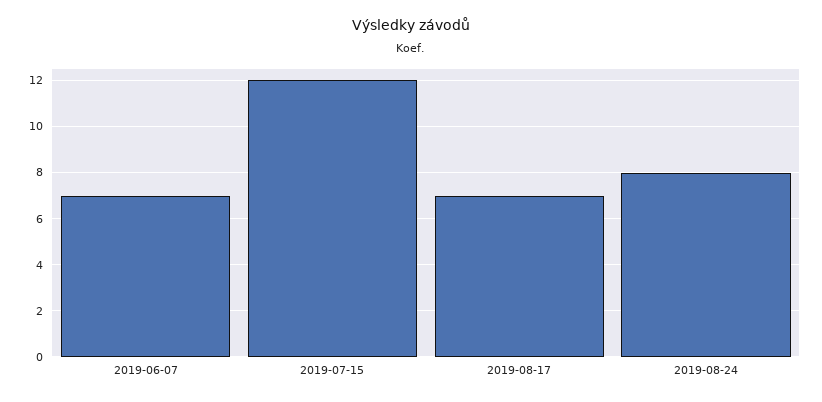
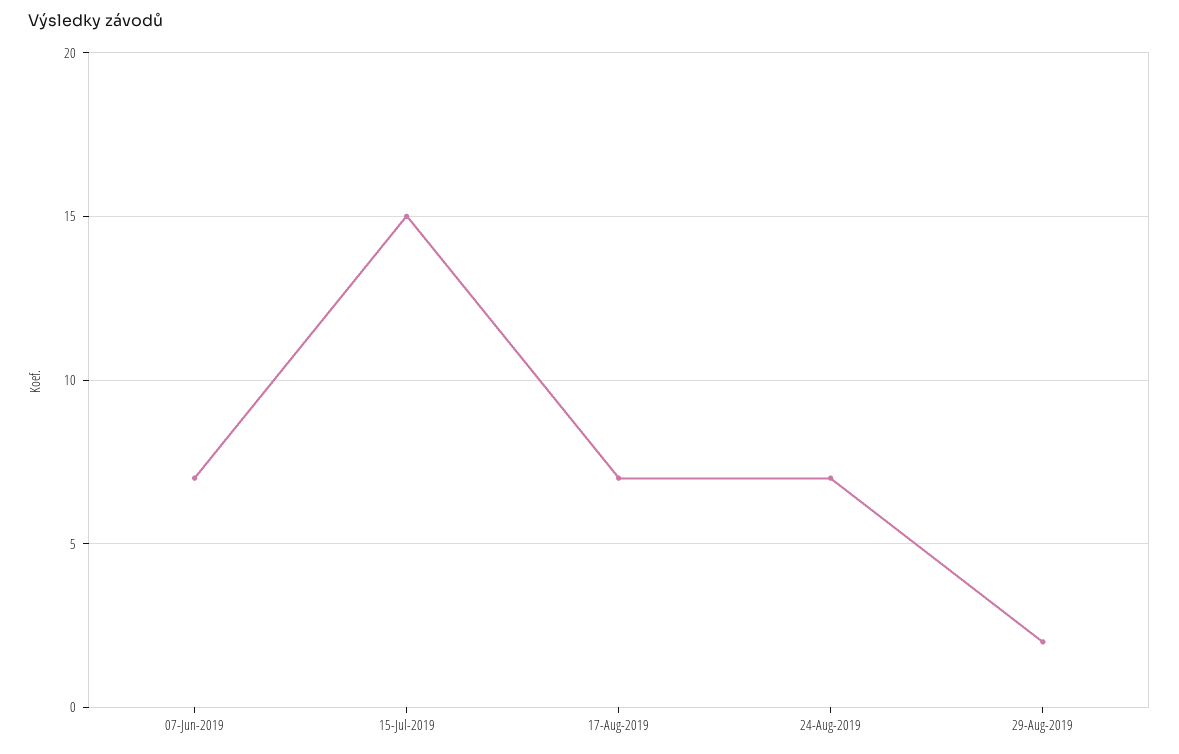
2019-07-15: 12 -> 15
2019-08-24: 8 -> 7
29-Aug-2019: none -> 2

